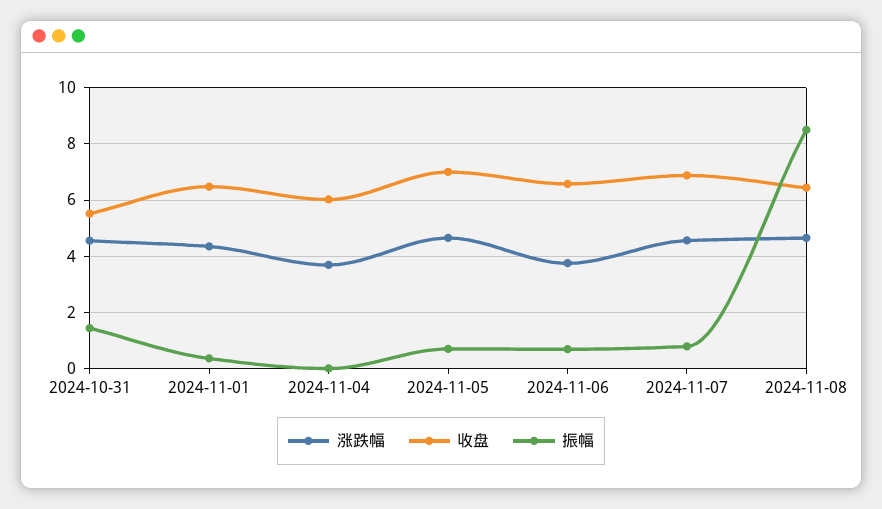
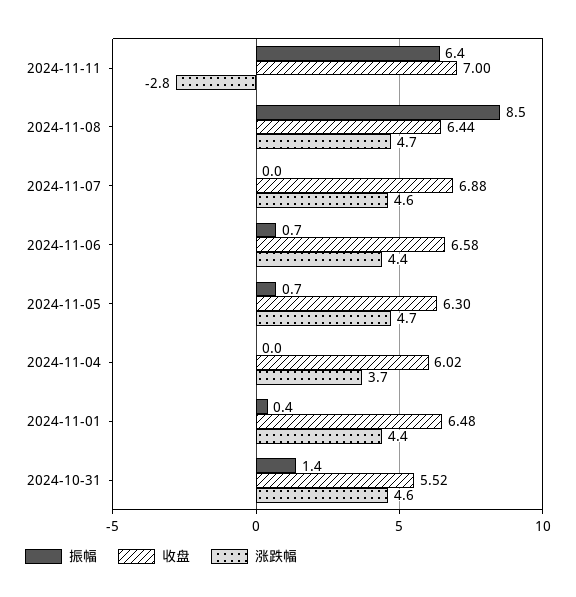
收盘, 2024-11-05: 7 -> 6.3
涨跌幅, 2024-11-06: 3.75 -> 4.4
振幅, 2024-11-07: 0.75 -> 0
振幅, 2024-11-11: none -> 6.4
收盘, 2024-11-11: none -> 7
涨跌幅, 2024-11-11: none -> -2.8

